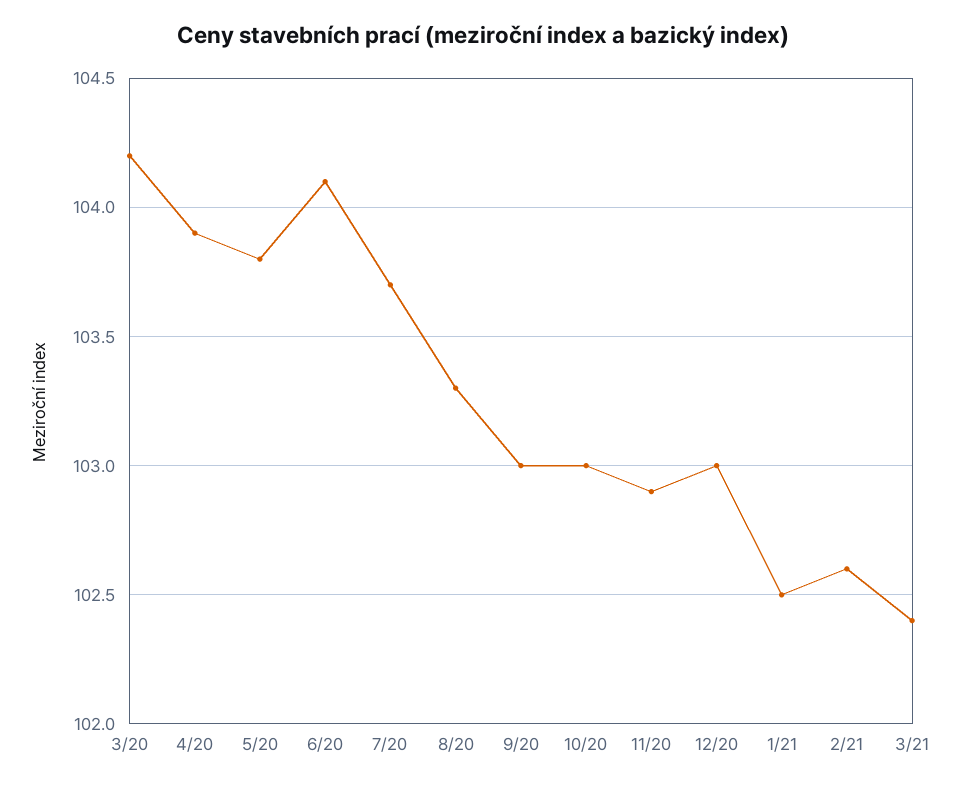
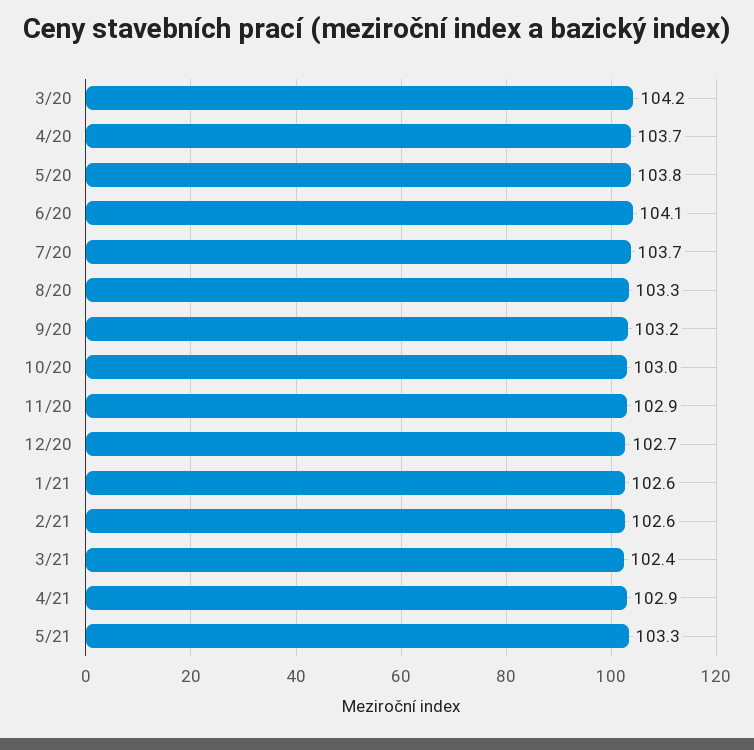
4/20: 103.9 -> 103.7
9/20: 103 -> 103.2
12/20: 103 -> 102.7
1/21: 102.5 -> 102.6
4/21: none -> 102.9
5/21: none -> 103.3

